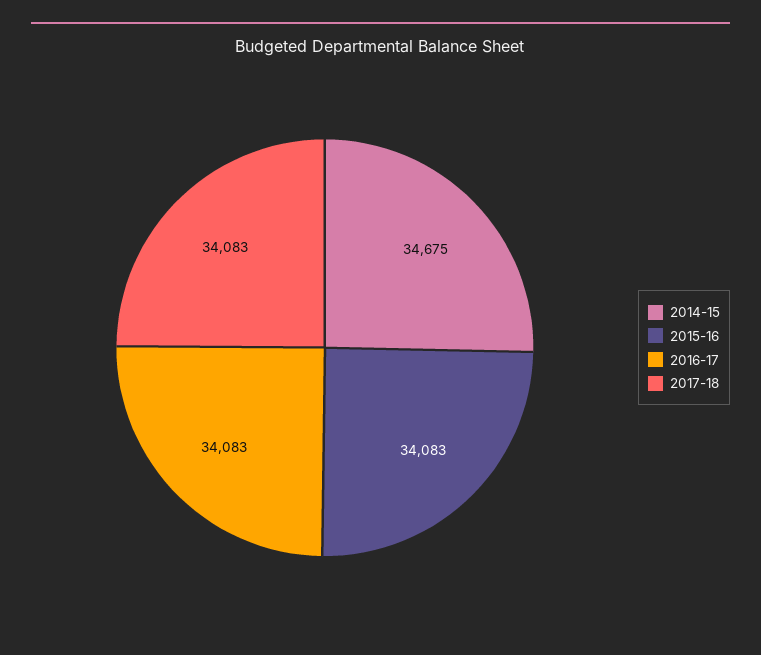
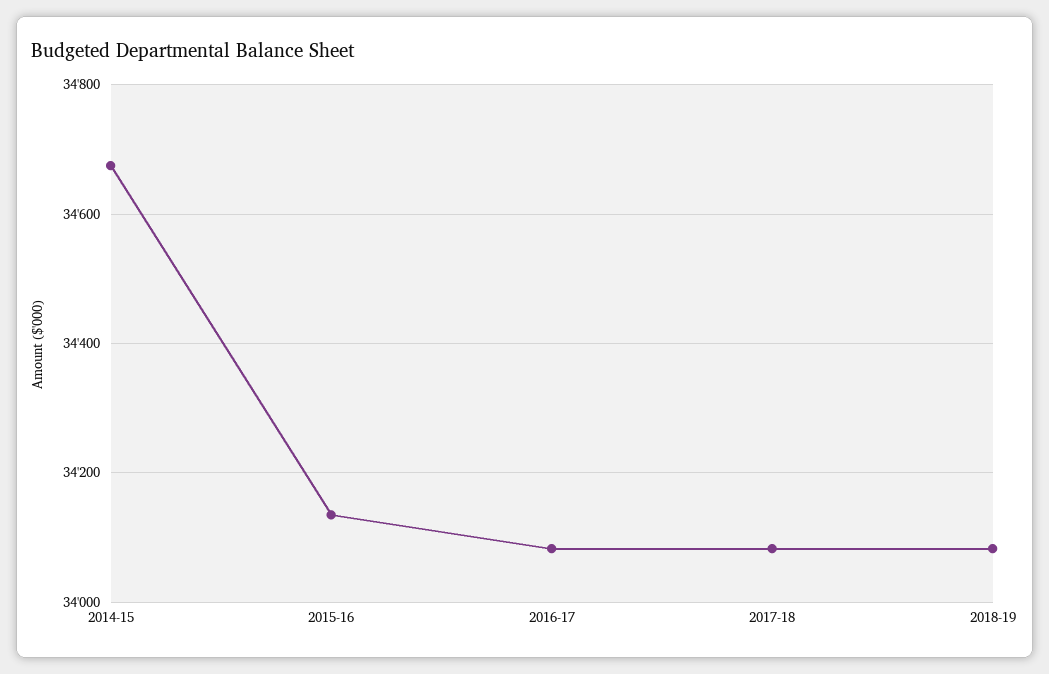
2015-16: 34083 -> 34140
2018-19: none -> 34080

